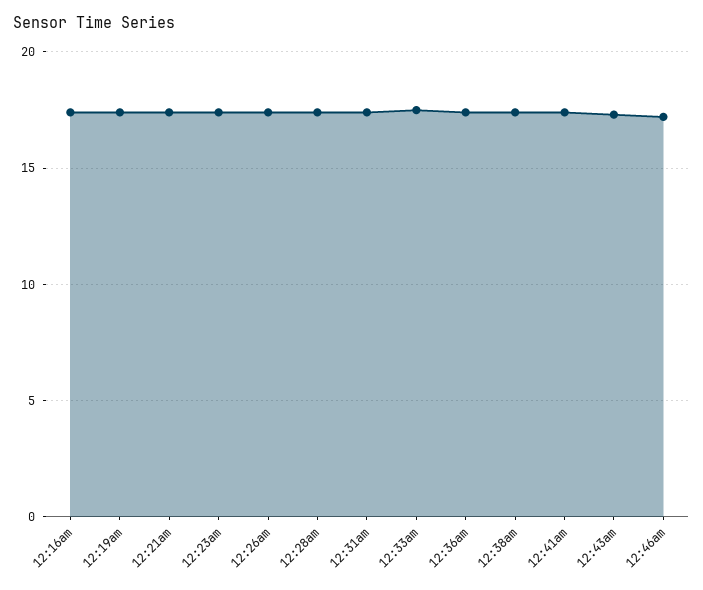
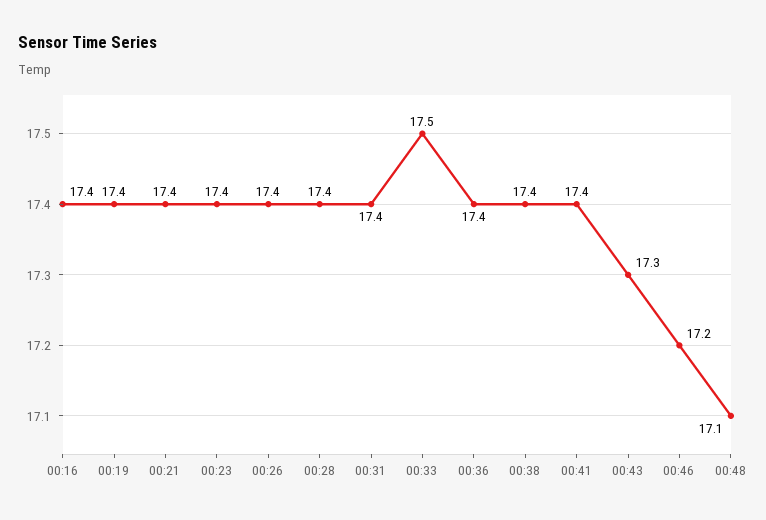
00:48: none -> 17.1

